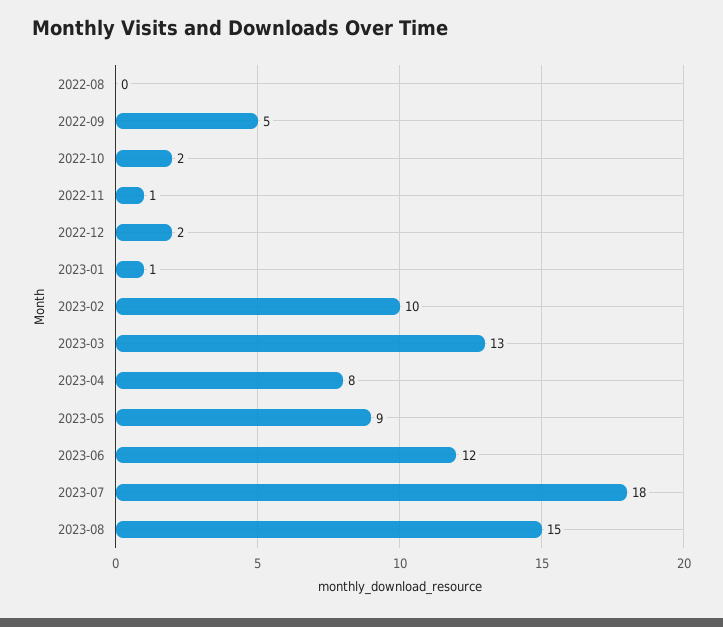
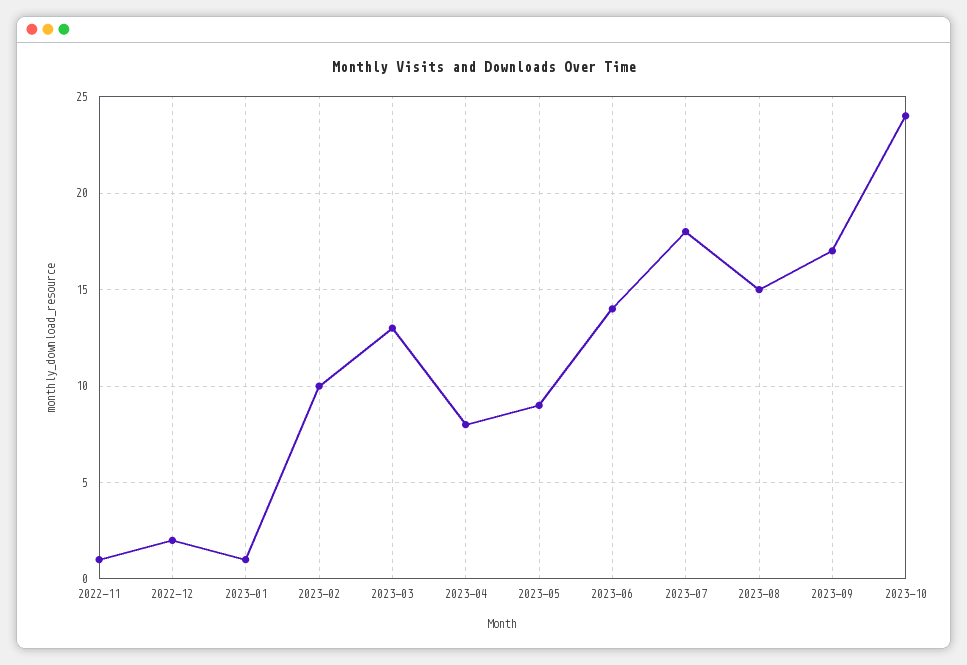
2022-08: 0 -> none
2022-09: 5 -> none
2022-10: 2 -> none
2023-06: 12 -> 14
2023-09: none -> 17
2023-10: none -> 24

